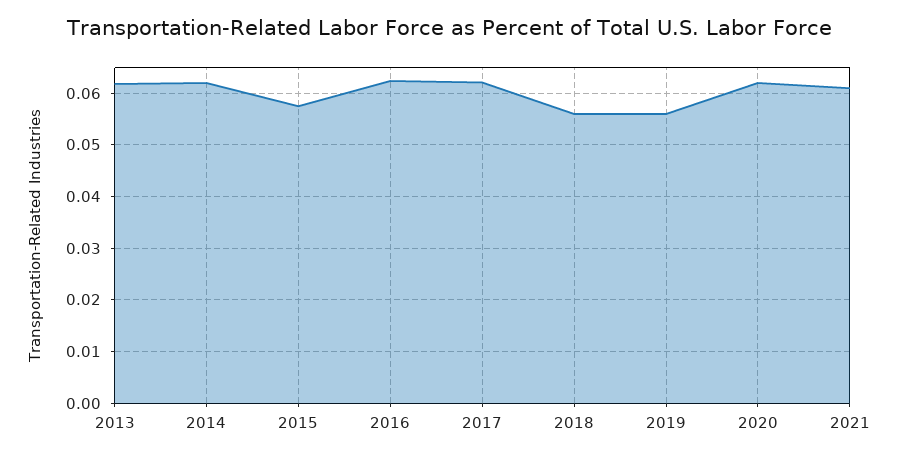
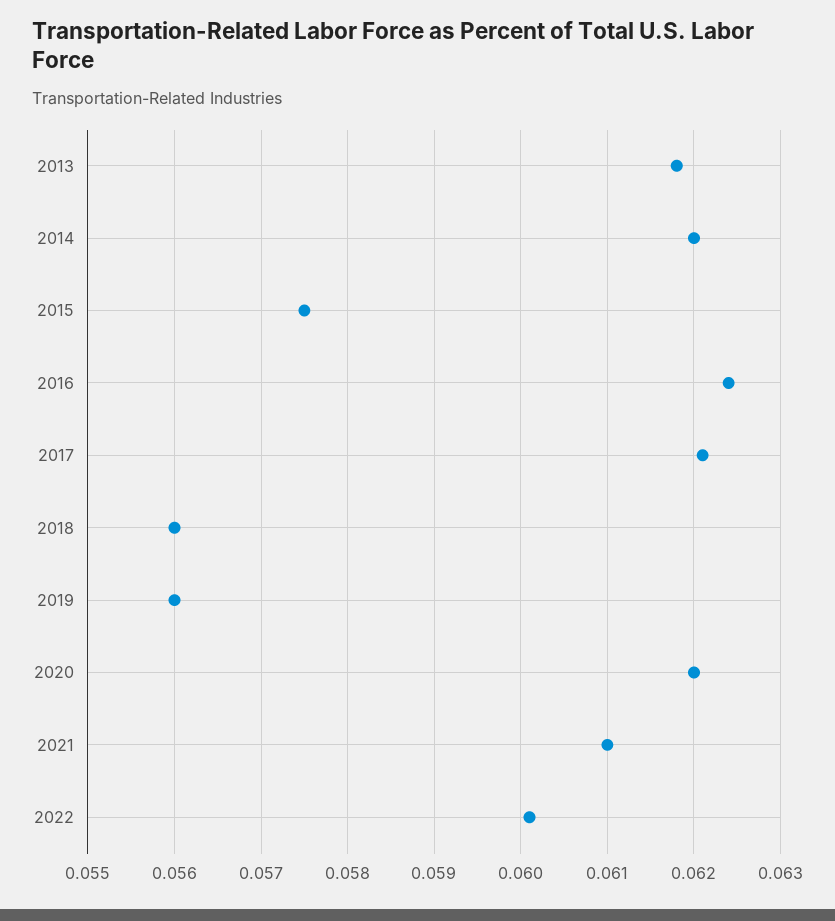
2022: none -> 0.0601

